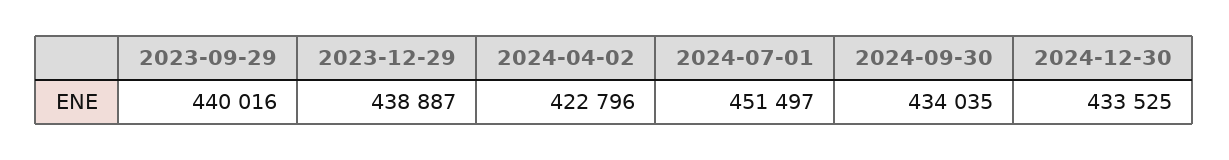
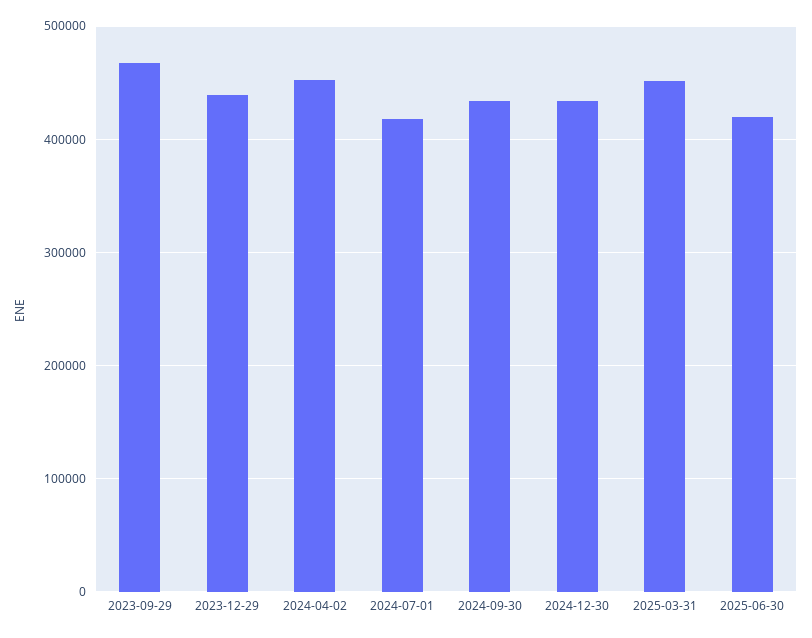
2023-09-29: 440016 -> 470000
2024-04-02: 422796 -> 450000
2024-07-01: 451497 -> 420000
2025-03-31: none -> 450000
2025-06-30: none -> 420000

